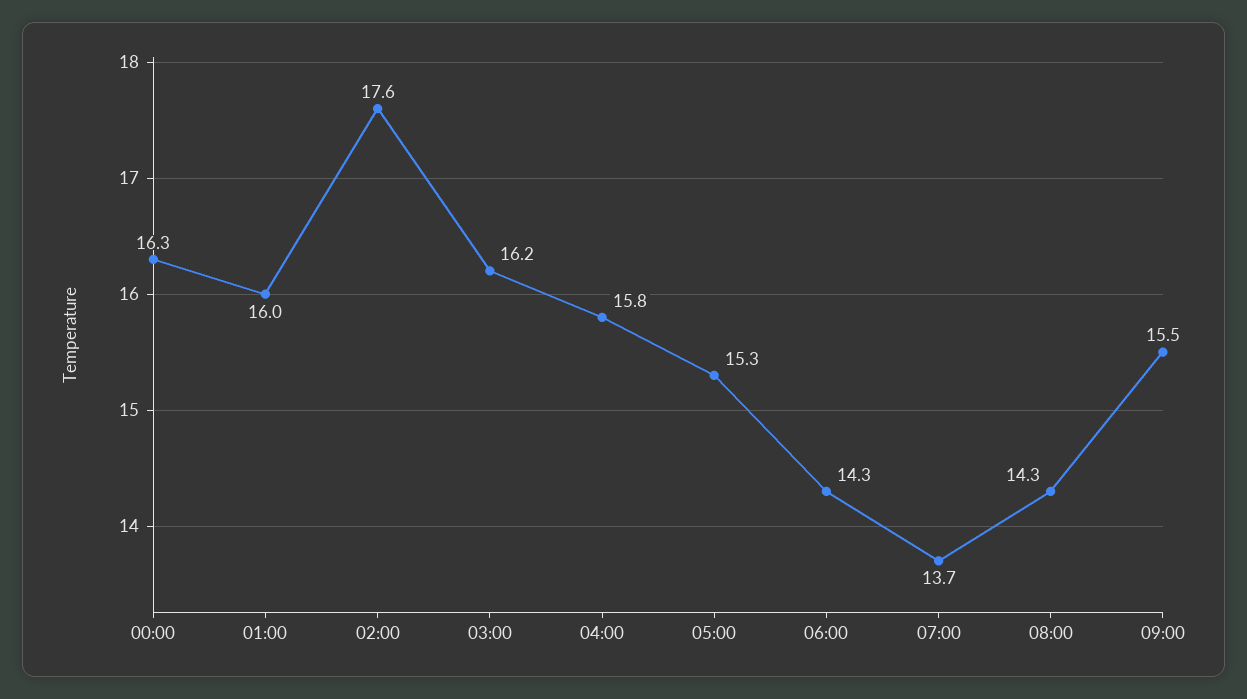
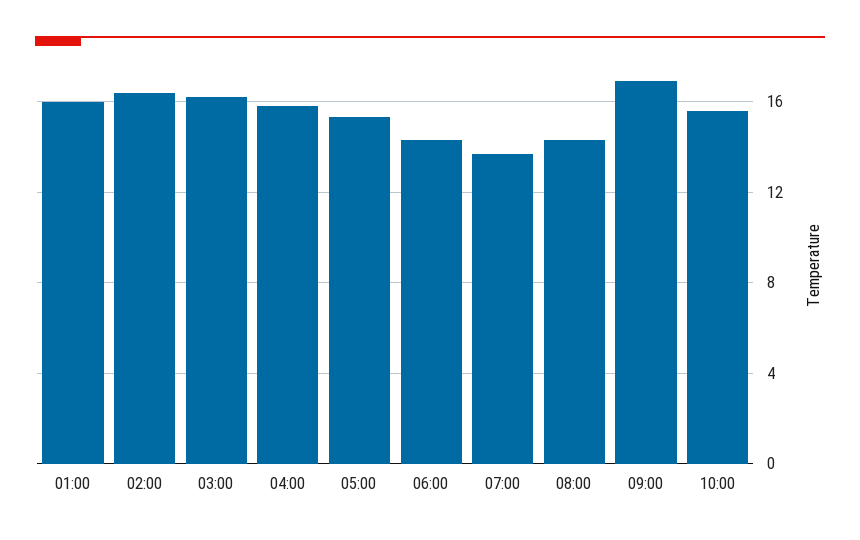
00:00: 16.3 -> none
02:00: 17.6 -> 16.5
09:00: 15.5 -> 17
10:00: none -> 15.5

